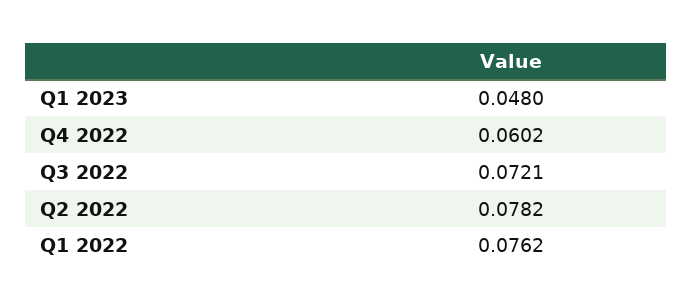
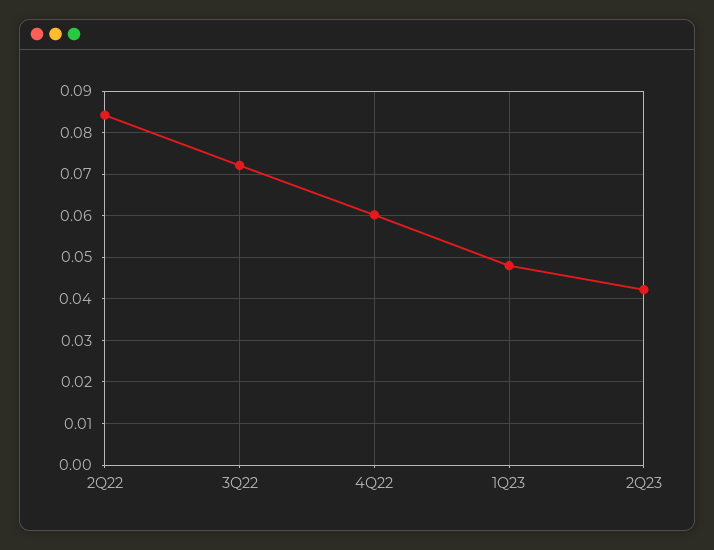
Q2 2022: 0.0782 -> 0.084
Q1 2022: 0.0762 -> none
2Q23: none -> 0.042

